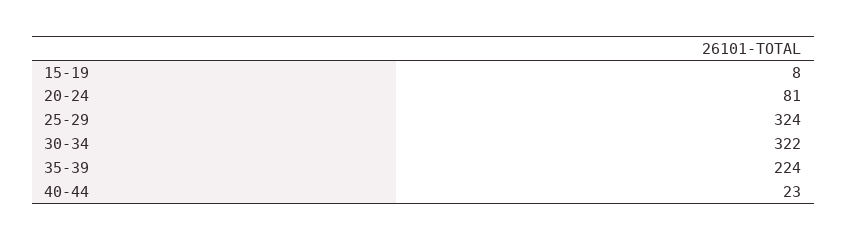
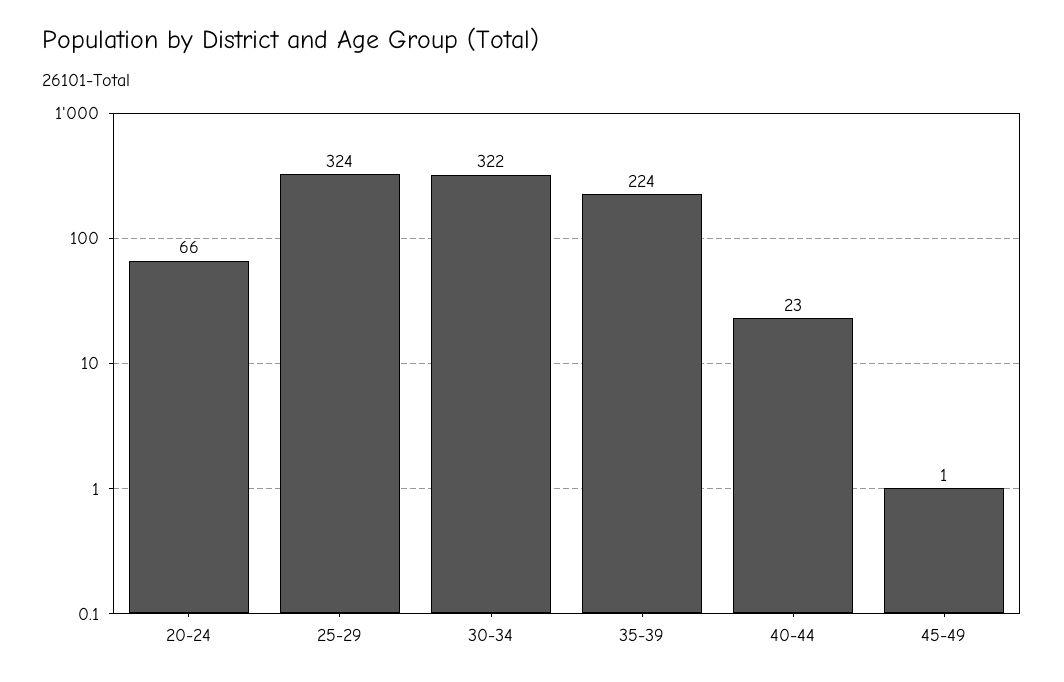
15-19: 8 -> none
20-24: 81 -> 66
45-49: none -> 1

